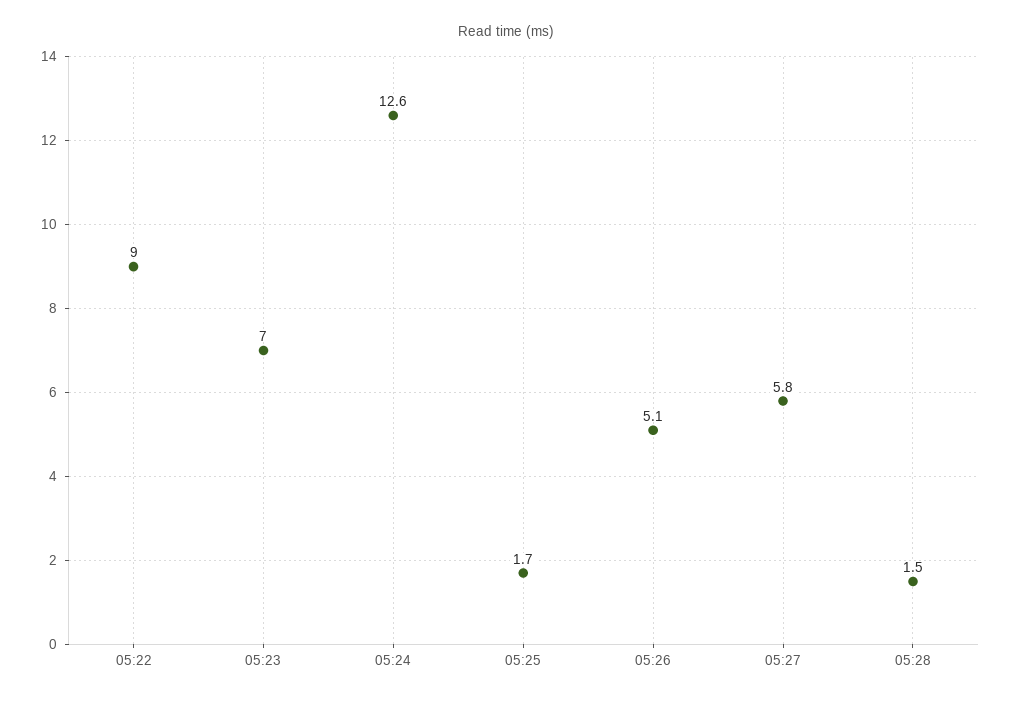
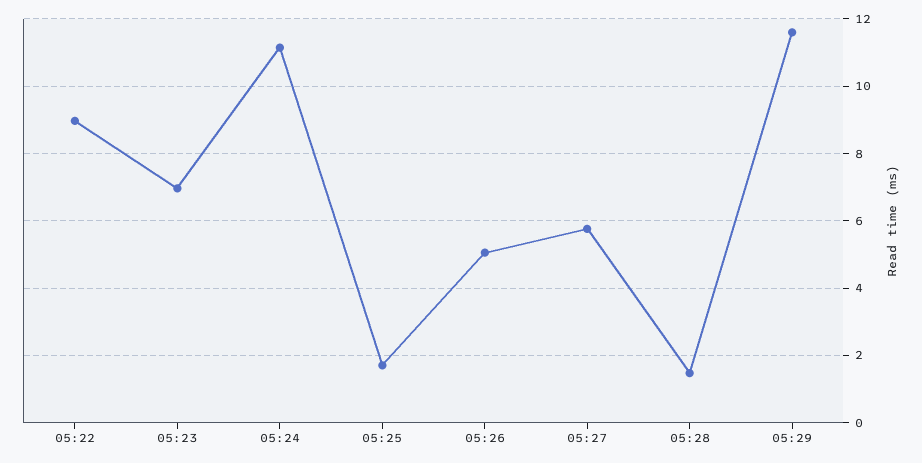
05:24: 12.6 -> 11.2
05:29: none -> 11.6

